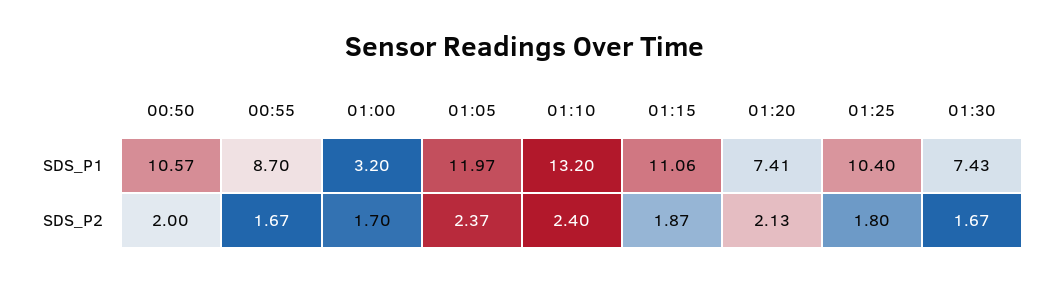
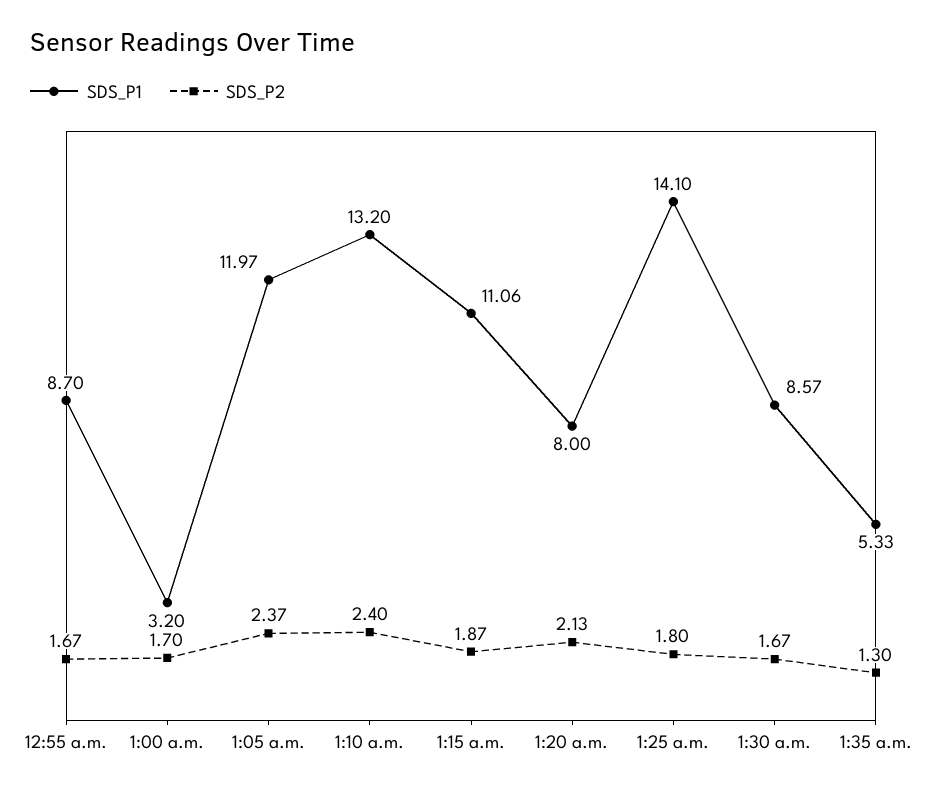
SDS_P1, 00:50: 10.57 -> none
SDS_P1, 01:20: 7.41 -> 8
SDS_P1, 01:25: 10.4 -> 14.1
SDS_P1, 01:30: 7.43 -> 8.57
SDS_P2, 00:50: 2 -> none
SDS_P1, 1:35 a.m.: none -> 5.33
SDS_P2, 1:35 a.m.: none -> 1.3

